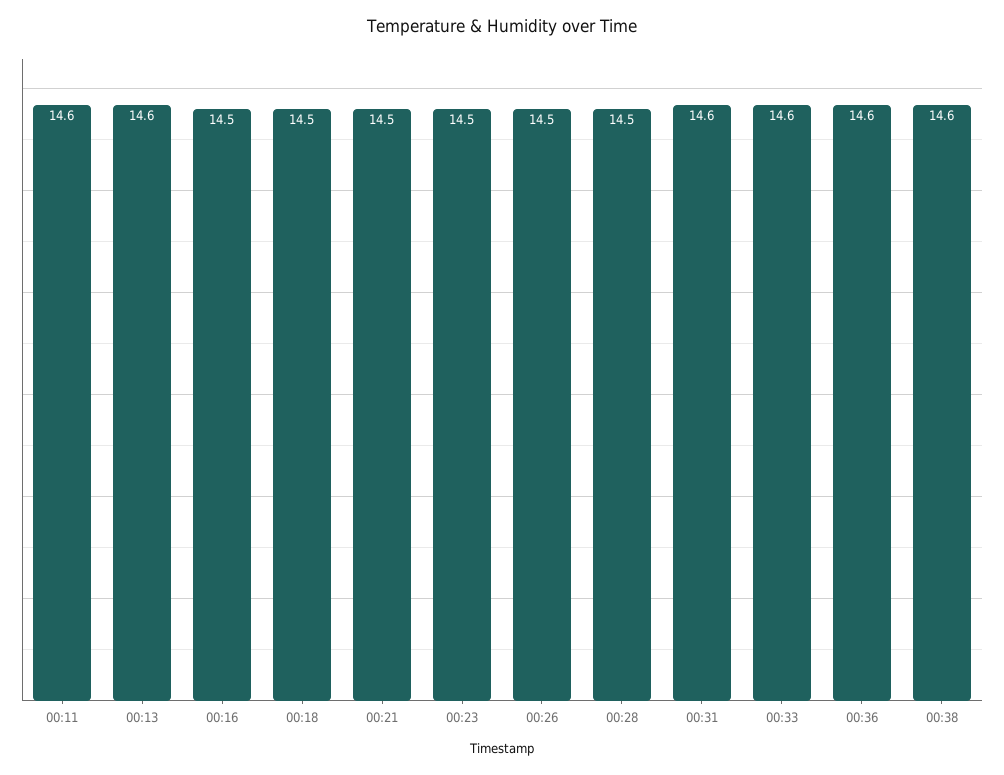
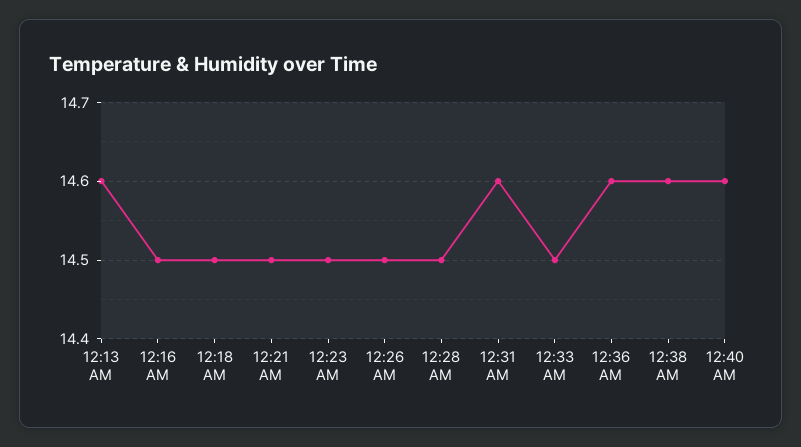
00:11: 14.6 -> none
00:33: 14.6 -> 14.5
12:40 AM: none -> 14.6

